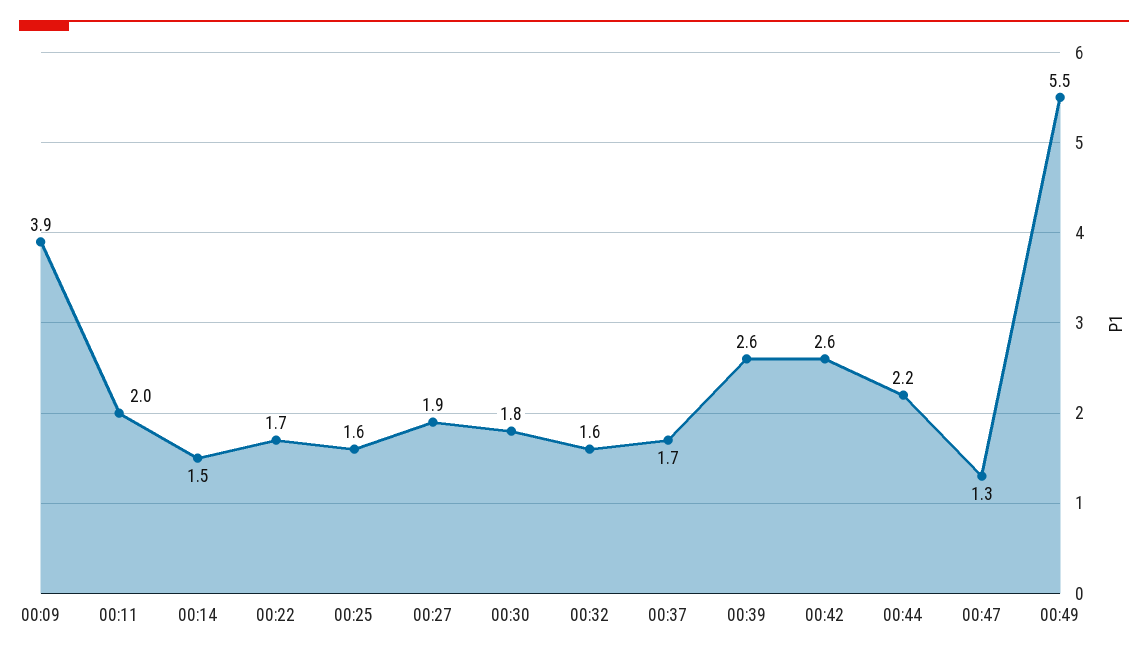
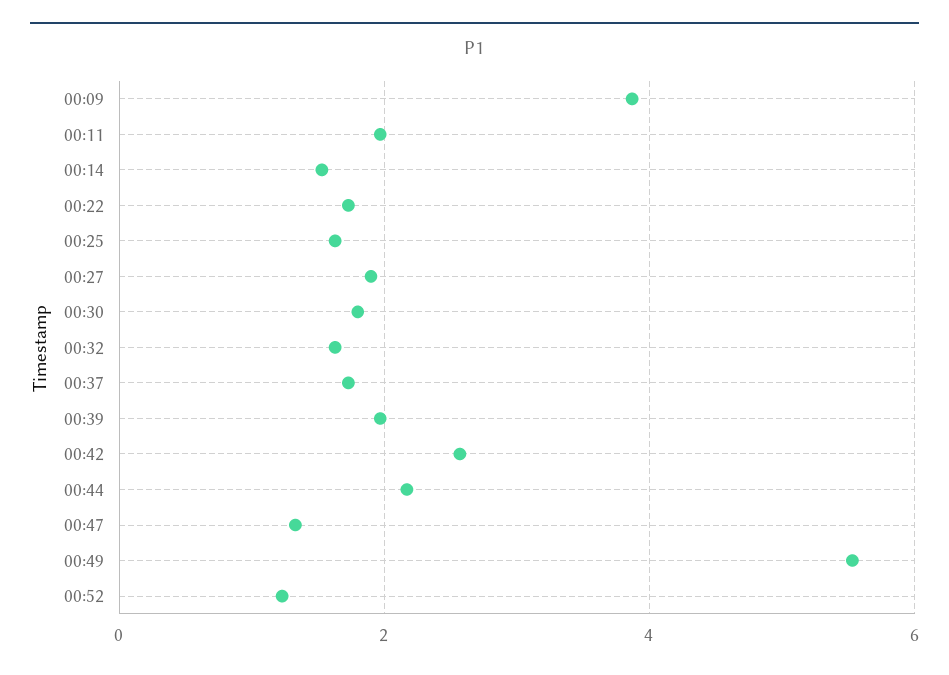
00:39: 2.6 -> 2
00:52: none -> 1.2

